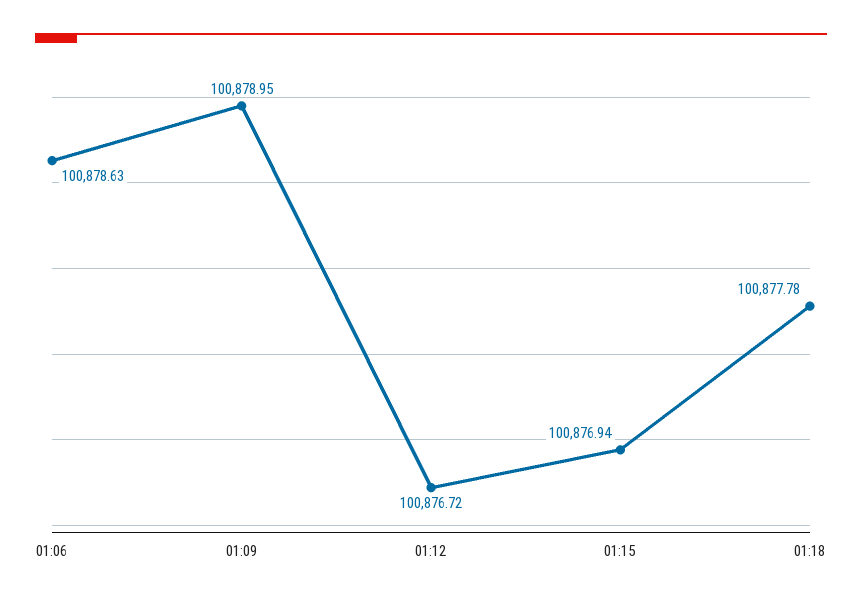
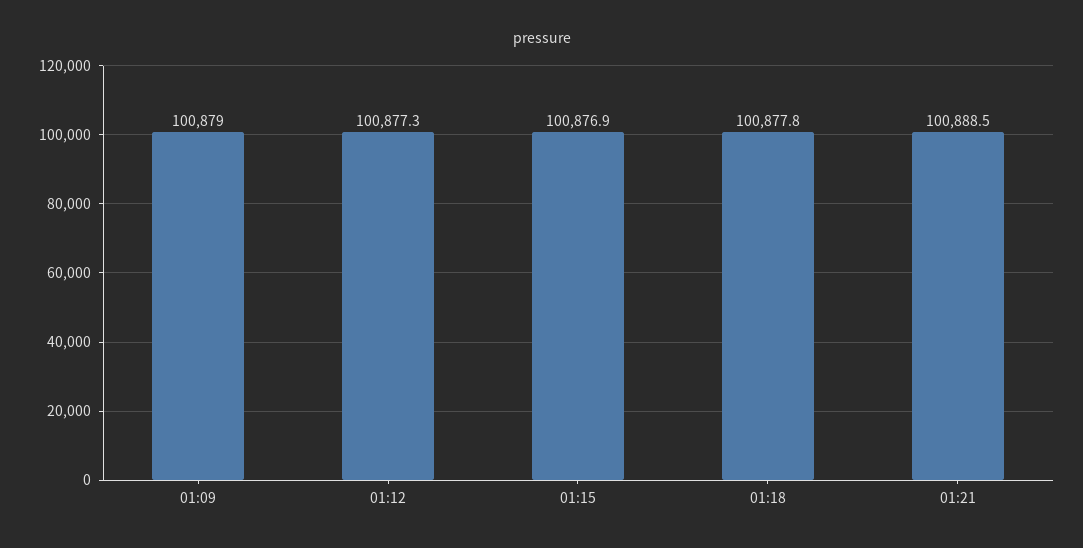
01:06: 100878.63 -> none
01:12: 100876.72 -> 100877.3
01:21: none -> 100888.5

